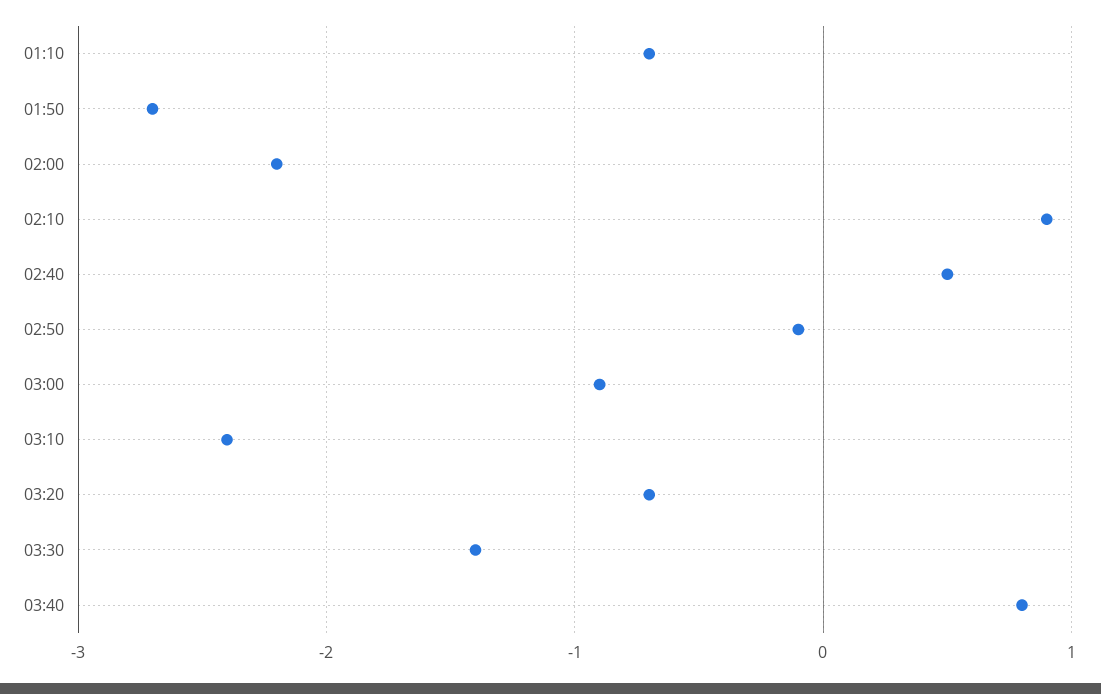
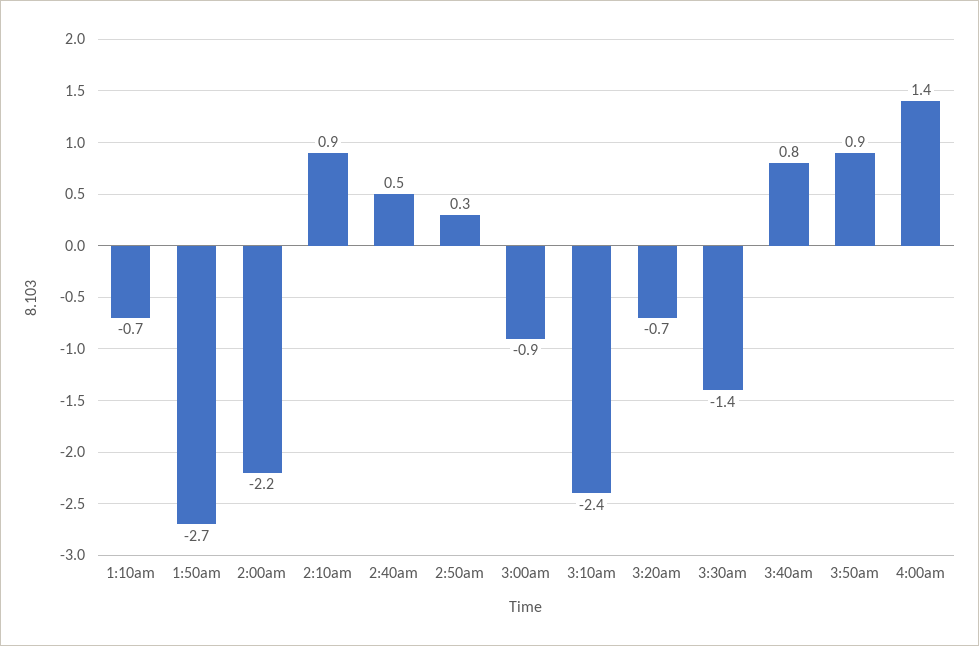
02:50: -0.1 -> 0.3
3:50am: none -> 0.9
4:00am: none -> 1.4

